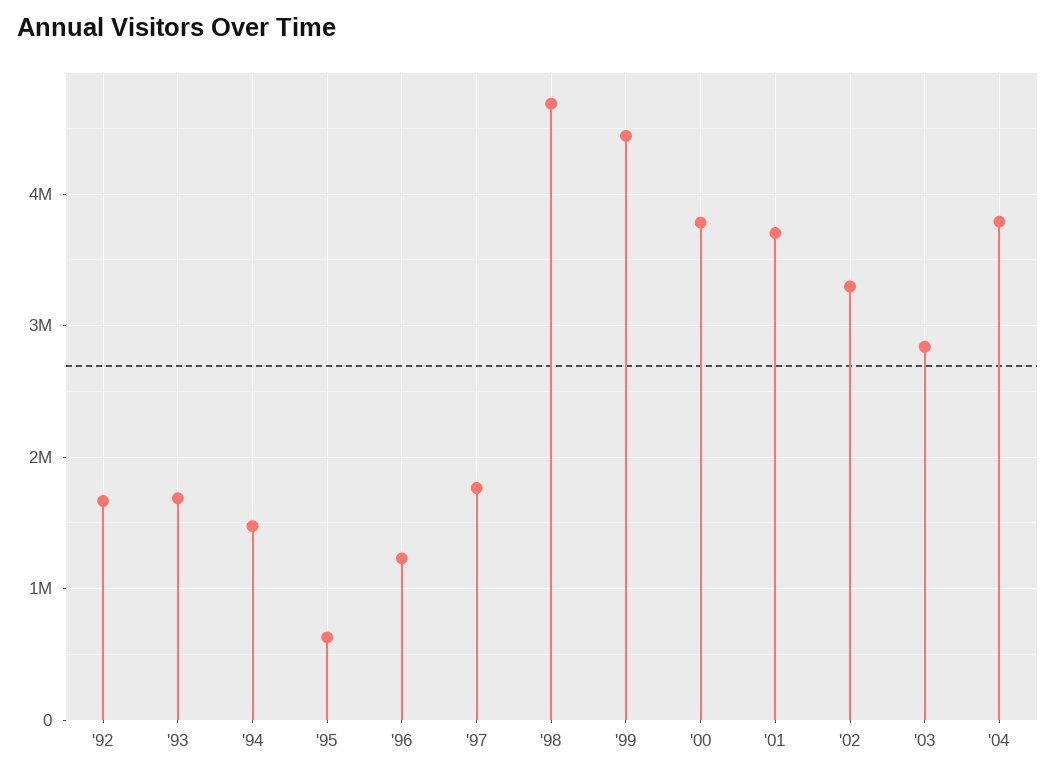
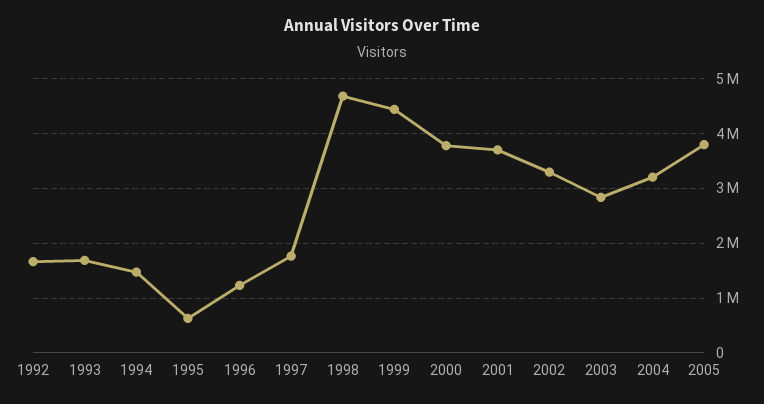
'04: 3800000 -> 3200000
2005: none -> 3800000

